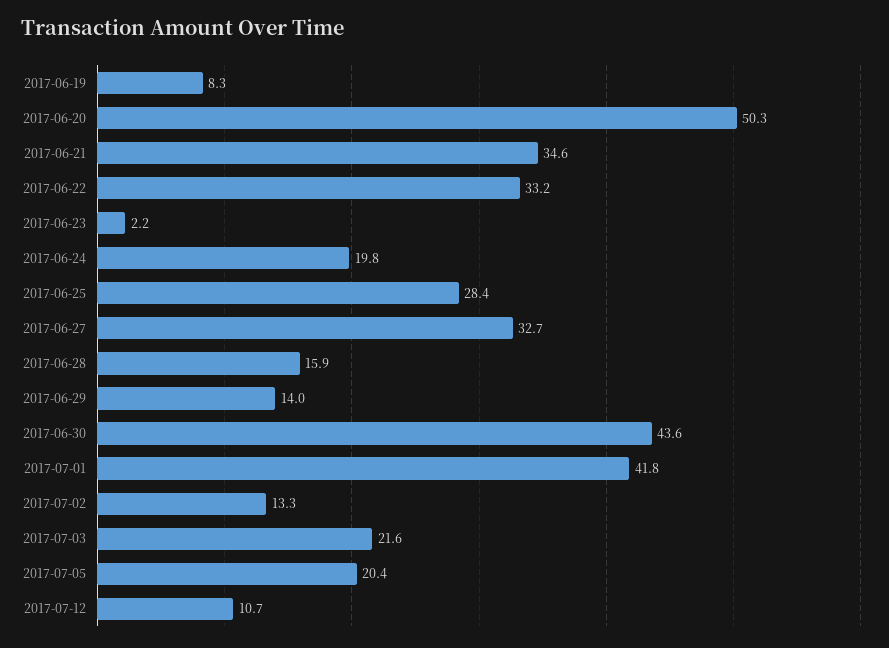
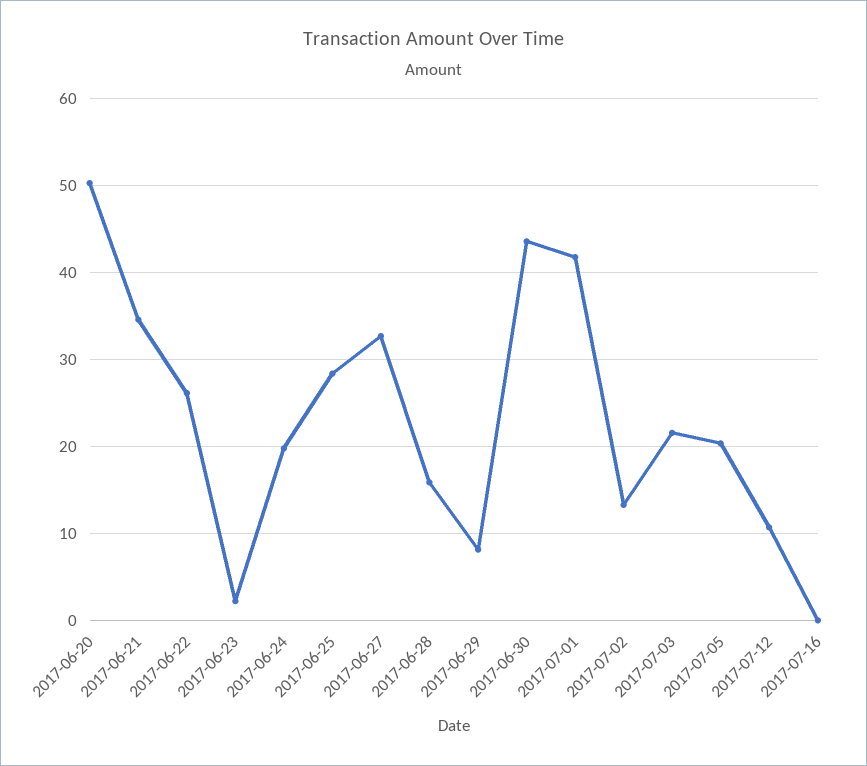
2017-06-19: 8.3 -> none
2017-06-22: 33.2 -> 26
2017-06-29: 14 -> 8
2017-07-16: none -> 0

